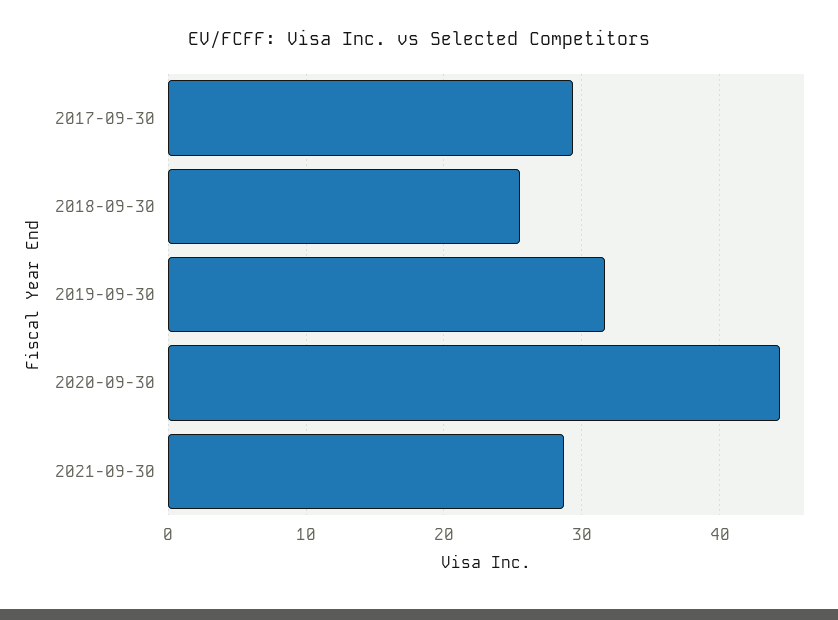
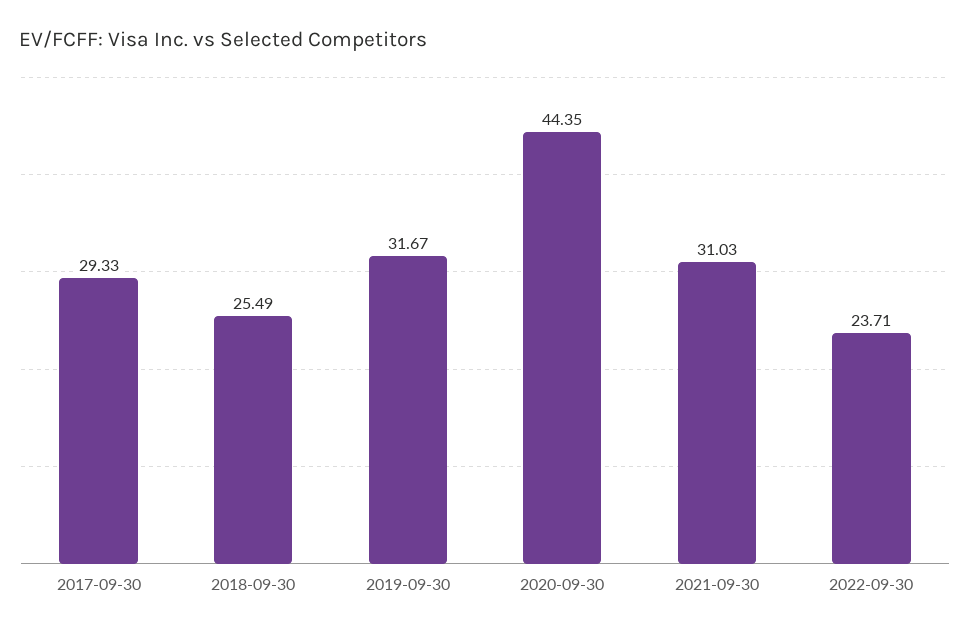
2021-09-30: 29 -> 31.03
2022-09-30: none -> 23.71

